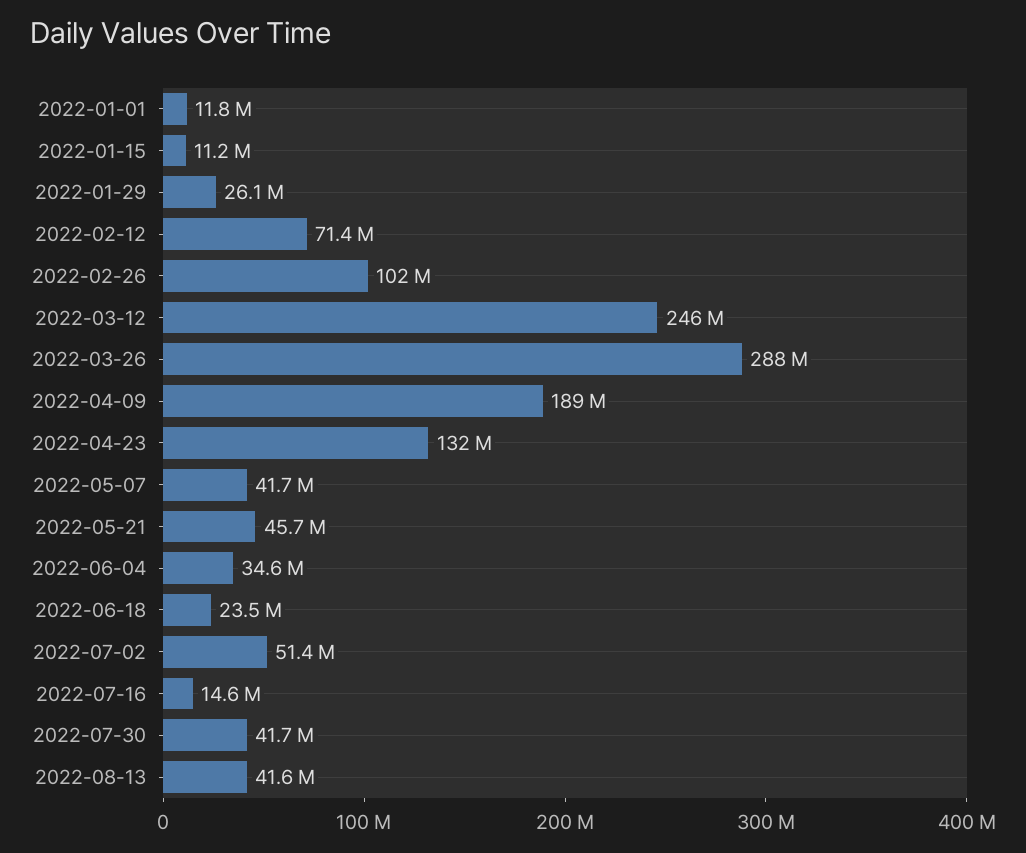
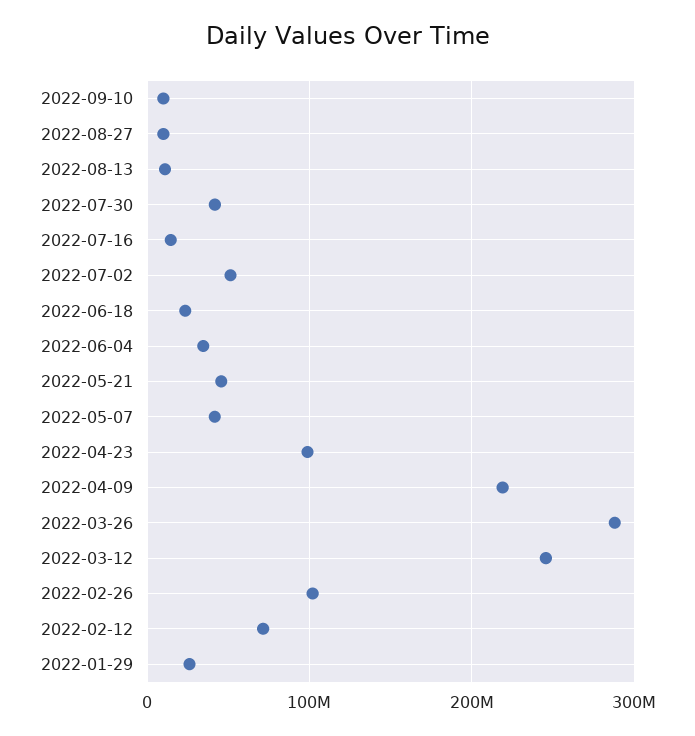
2022-01-01: 11800000 -> none
2022-01-15: 11200000 -> none
2022-04-09: 189000000 -> 220000000
2022-04-23: 132000000 -> 100000000
2022-08-13: 41600000 -> 10000000
2022-09-10: none -> 10000000
2022-08-27: none -> 10000000

